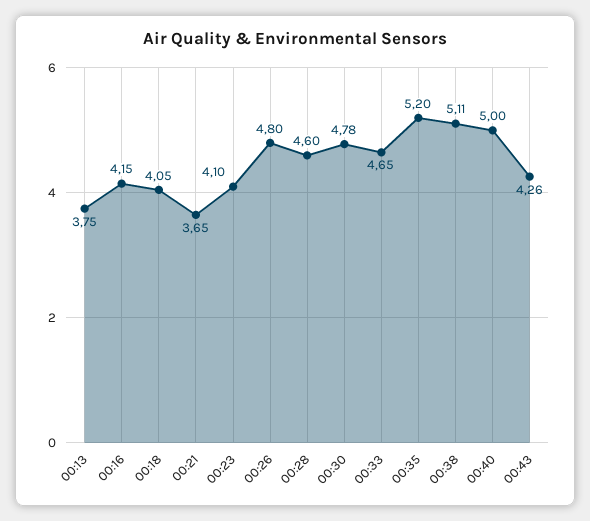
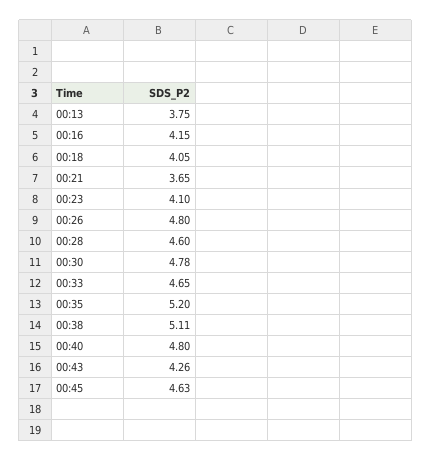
00:40: 5 -> 4.8
00:45: none -> 4.63

